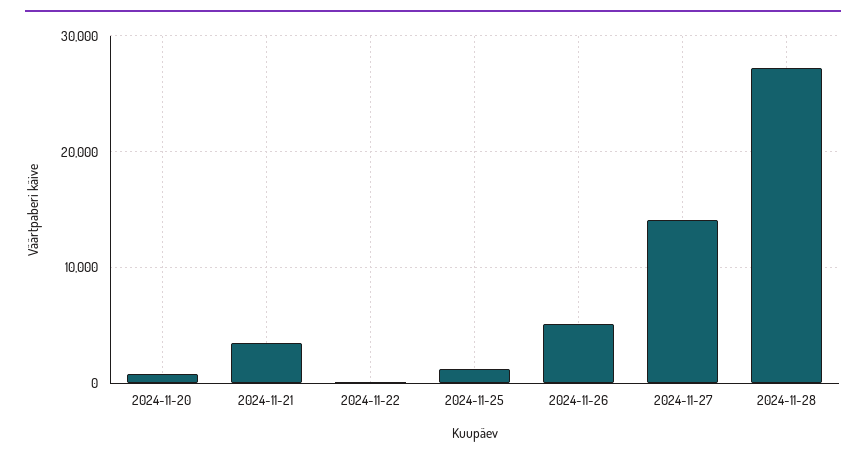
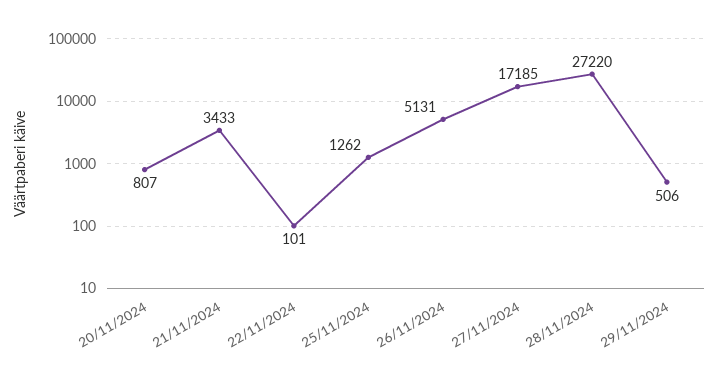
2024-11-27: 14000 -> 17185
29/11/2024: none -> 506

